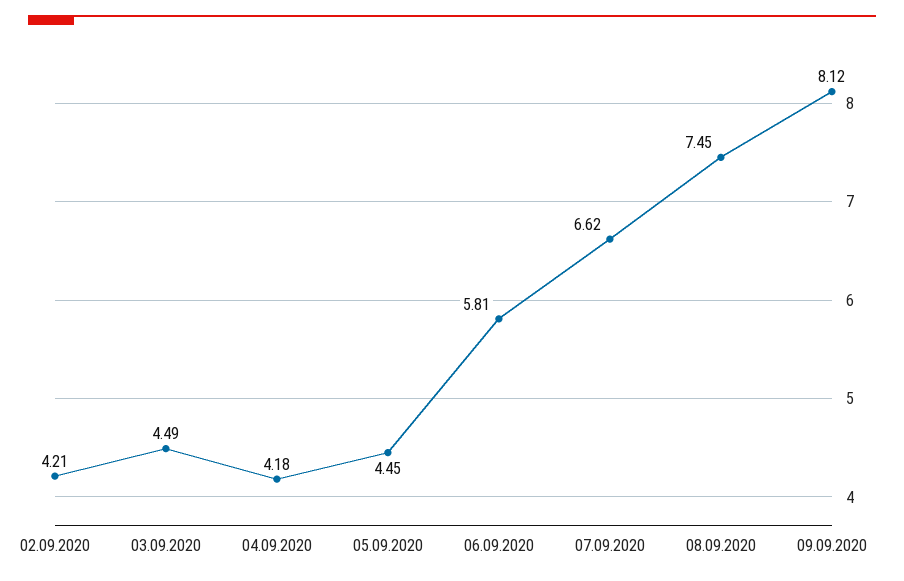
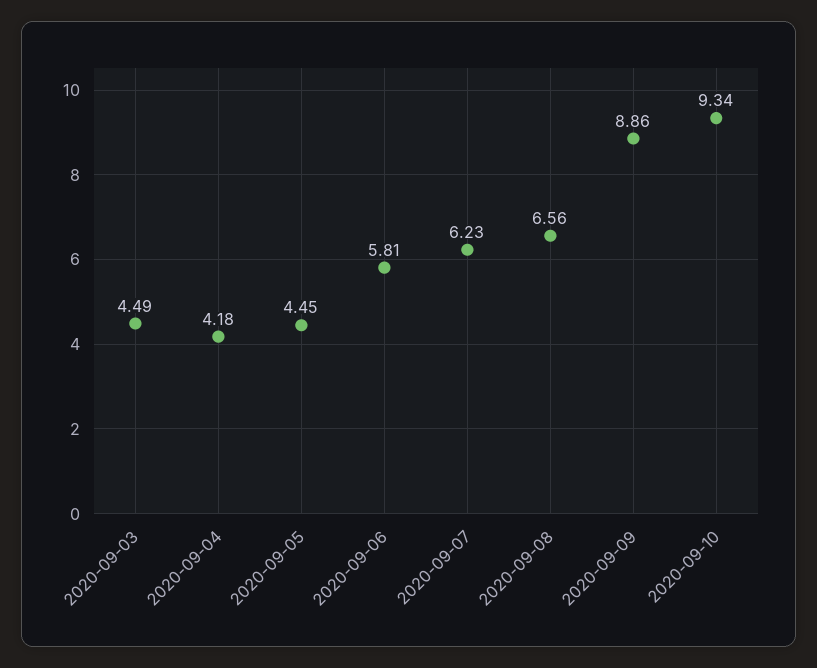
02.09.2020: 4.21 -> none
07.09.2020: 6.62 -> 6.23
08.09.2020: 7.45 -> 6.56
09.09.2020: 8.12 -> 8.86
2020-09-10: none -> 9.34

